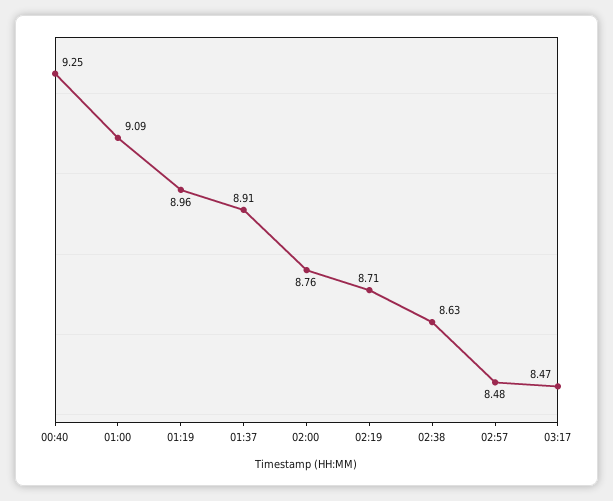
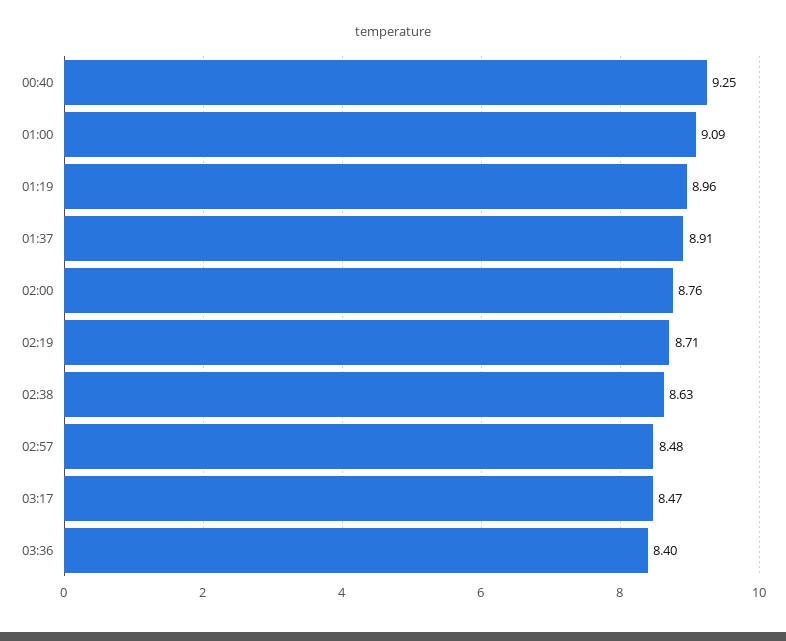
03:36: none -> 8.4

